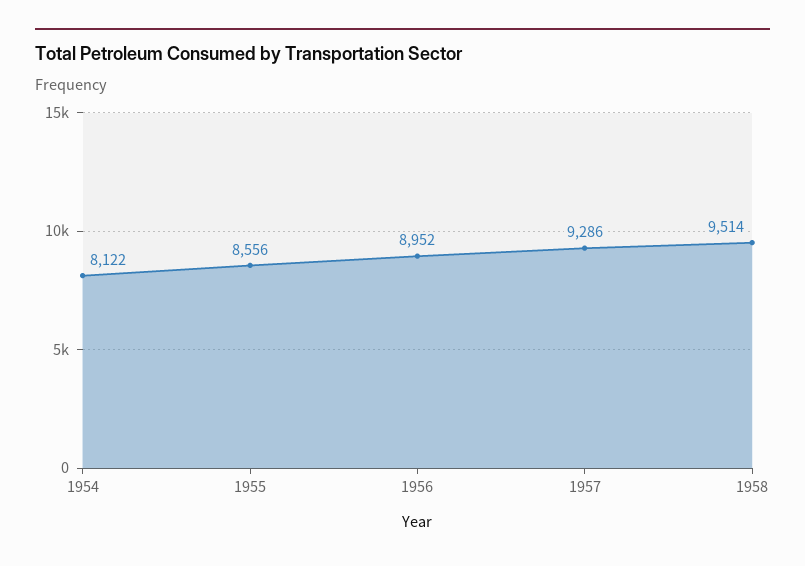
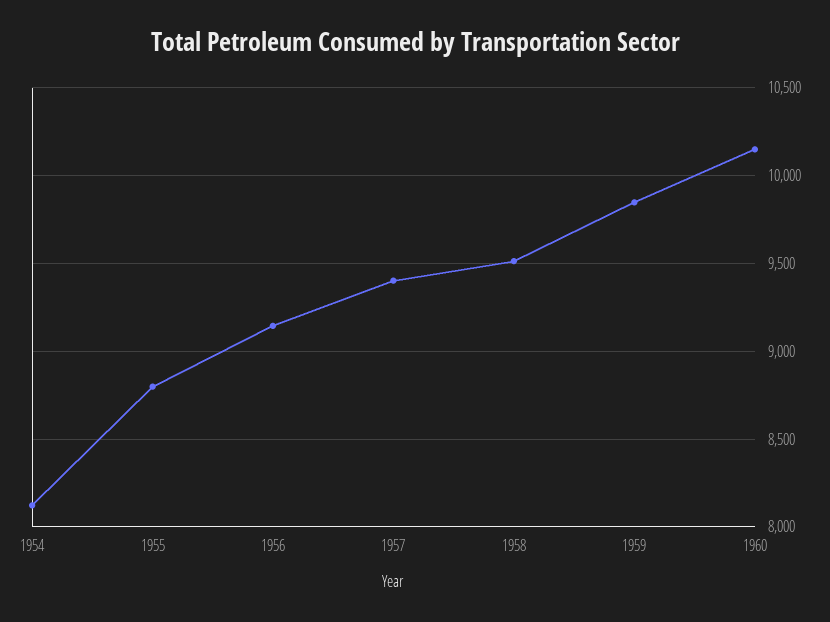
1955: 8556 -> 8800
1956: 8952 -> 9150
1957: 9286 -> 9400
1959: none -> 9850
1960: none -> 10150

